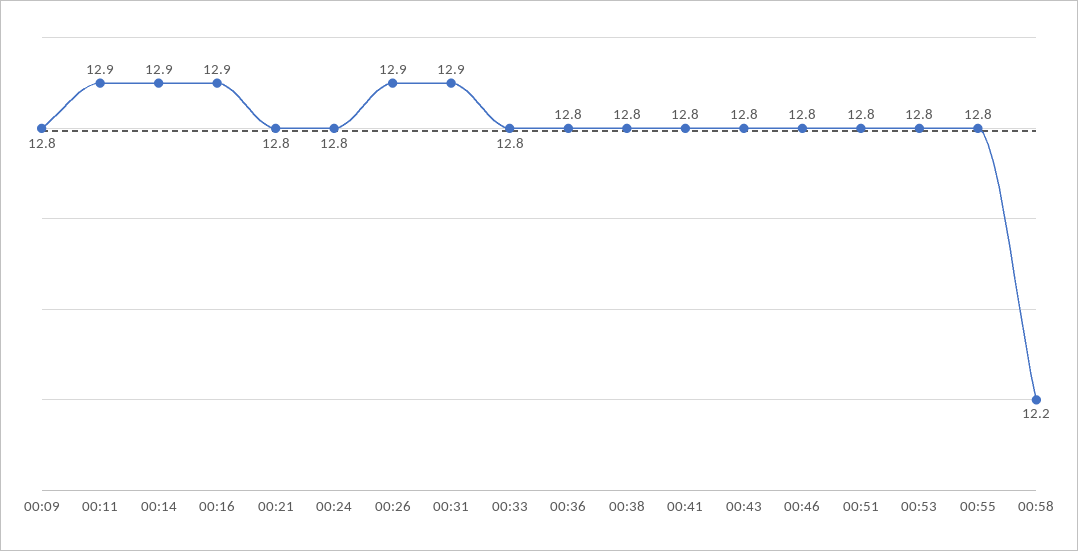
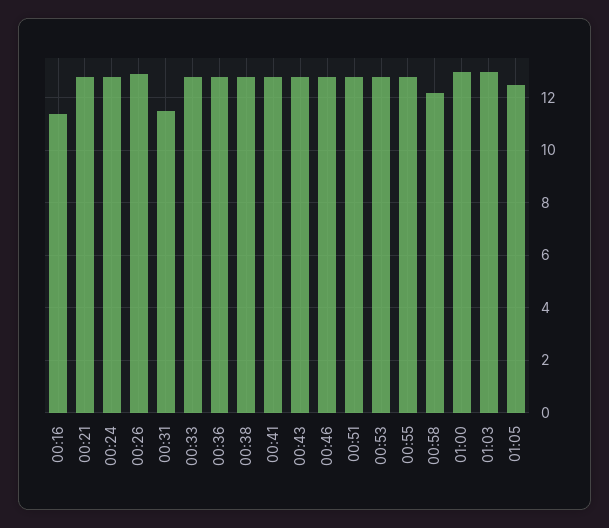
00:09: 12.8 -> none
00:11: 12.9 -> none
00:14: 12.9 -> none
00:16: 12.9 -> 11.5
00:31: 12.9 -> 11.5
01:00: none -> 13
01:03: none -> 13
01:05: none -> 12.5

